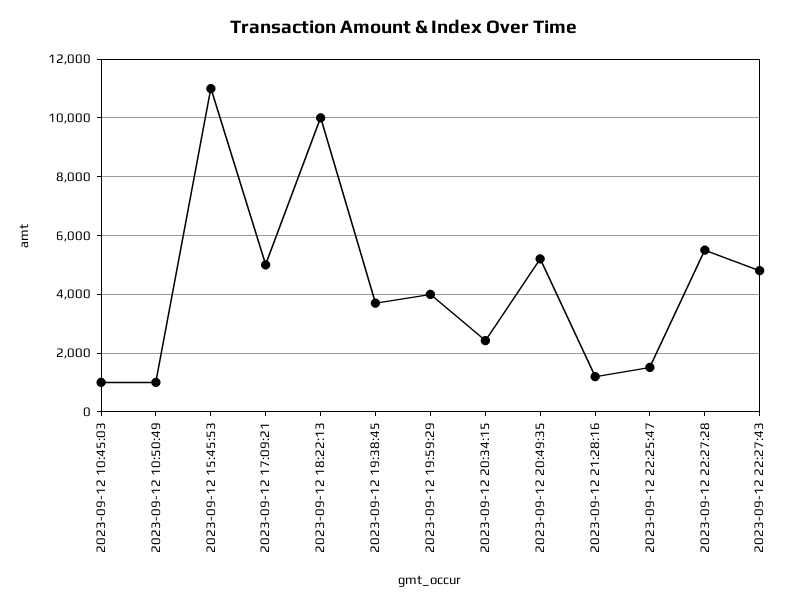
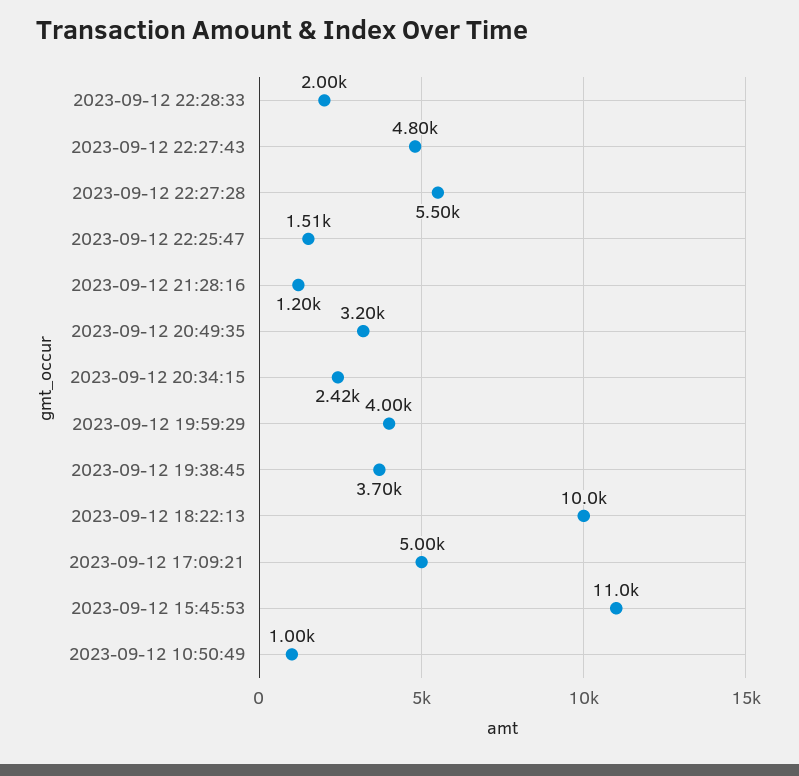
2023-09-12 10:45:03: 1000 -> none
2023-09-12 20:49:35: 5250 -> 3200
2023-09-12 22:28:33: none -> 2000

